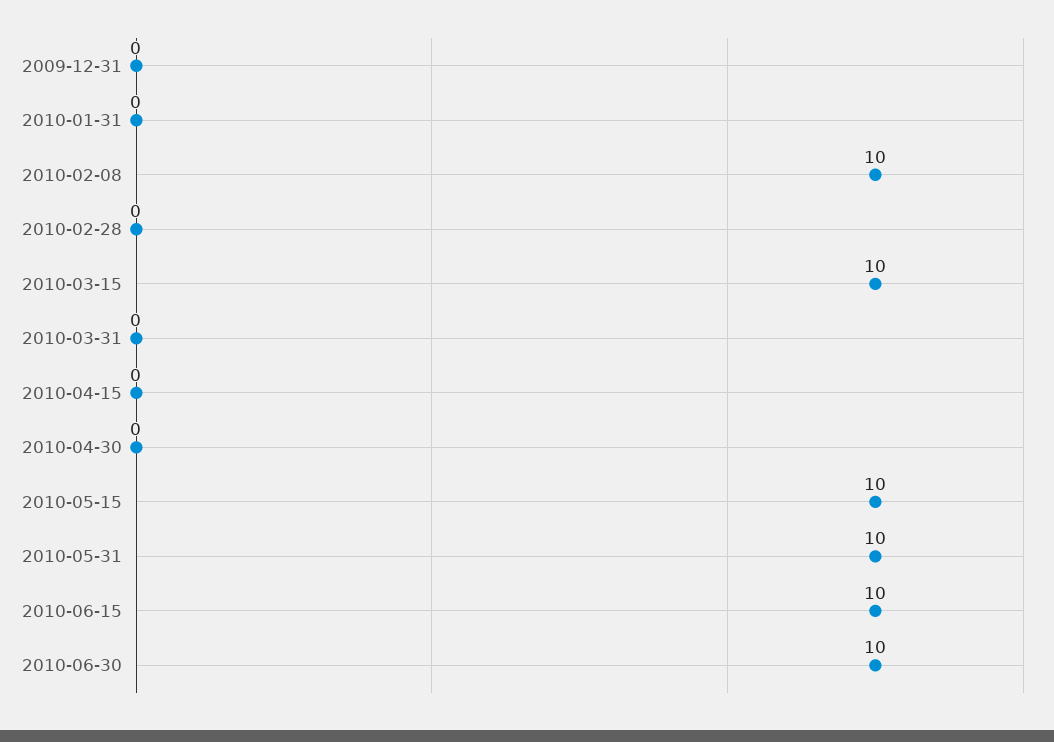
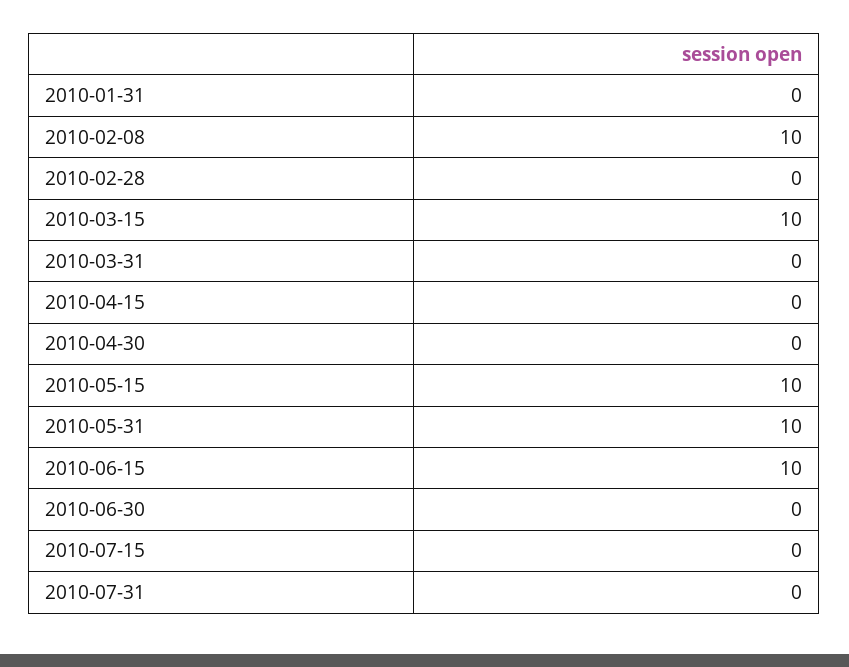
2009-12-31: 0 -> none
2010-06-30: 10 -> 0
2010-07-15: none -> 0
2010-07-31: none -> 0

